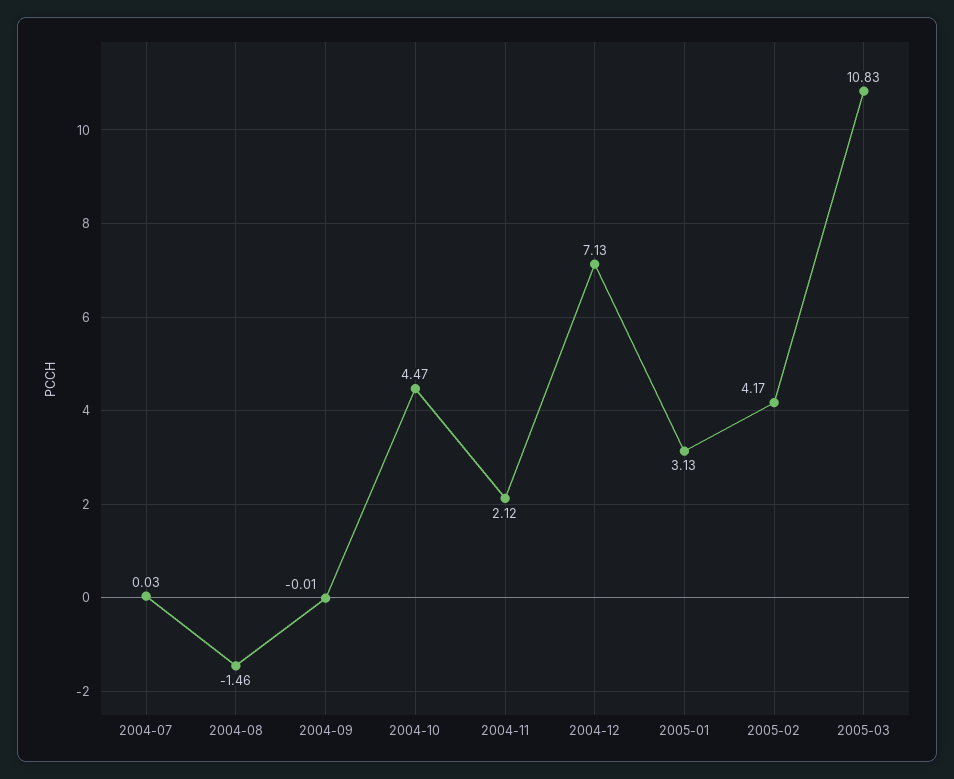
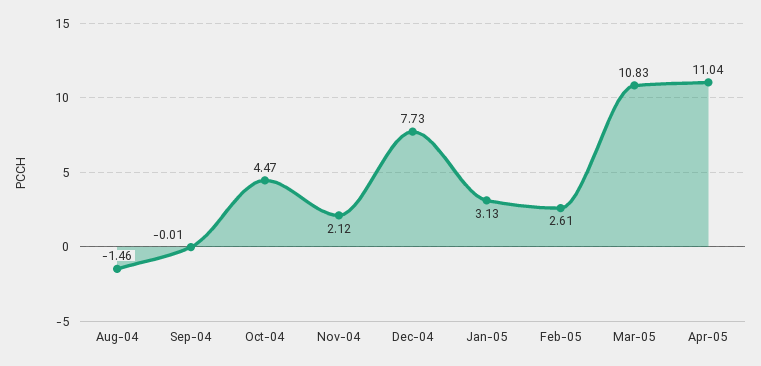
2004-07: 0.03 -> none
2004-12: 7.13 -> 7.73
2005-02: 4.17 -> 2.61
Apr-05: none -> 11.04

